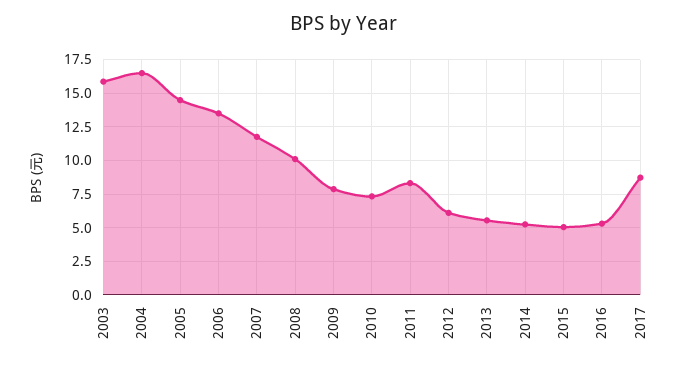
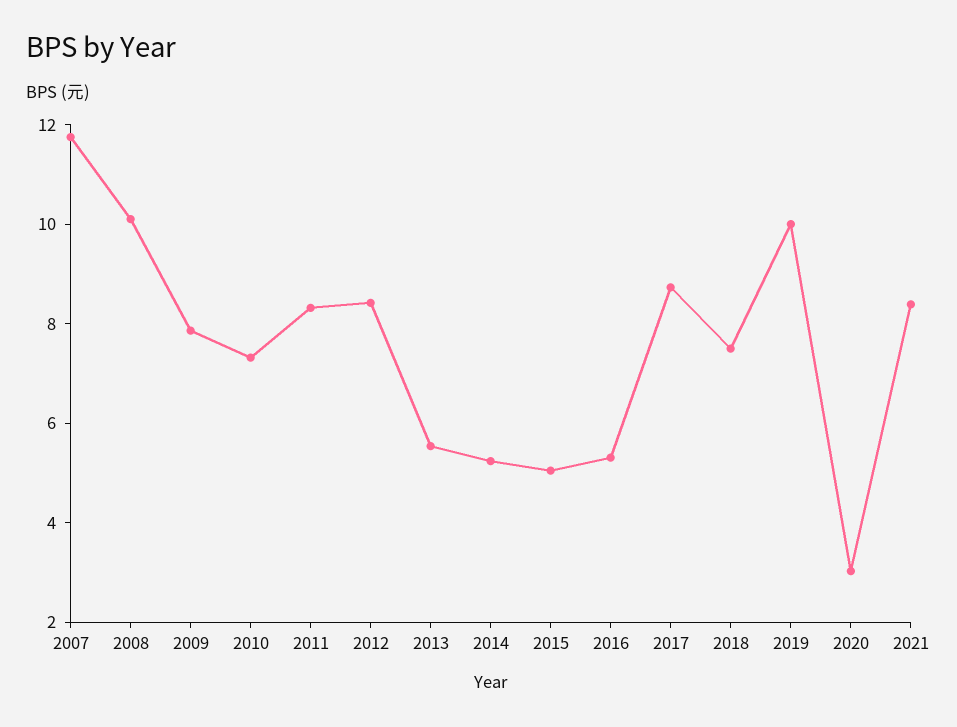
2003: 16 -> none
2004: 16.5 -> none
2005: 14.5 -> none
2006: 13.5 -> none
2012: 6 -> 8.5
2018: none -> 7.5
2019: none -> 10
2020: none -> 3
2021: none -> 8.5

